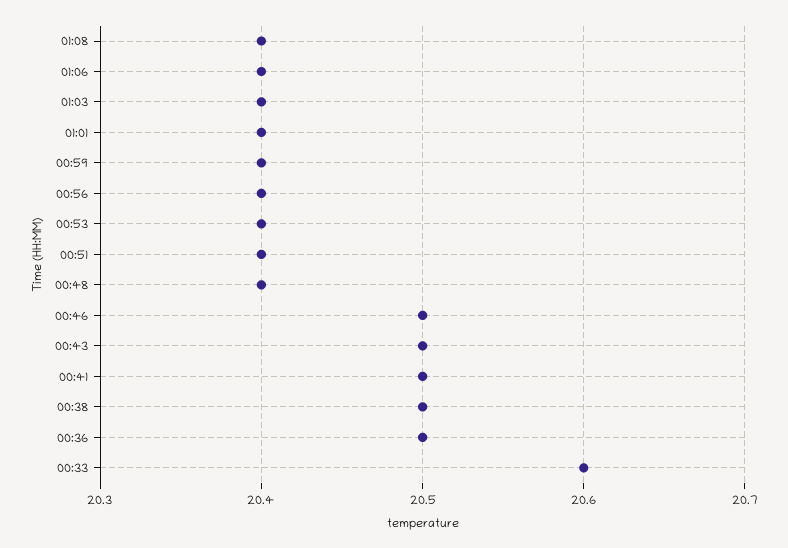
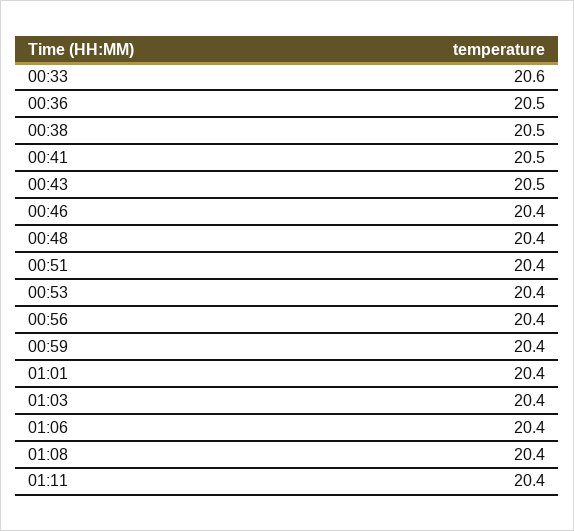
00:46: 20.5 -> 20.4
01:11: none -> 20.4

